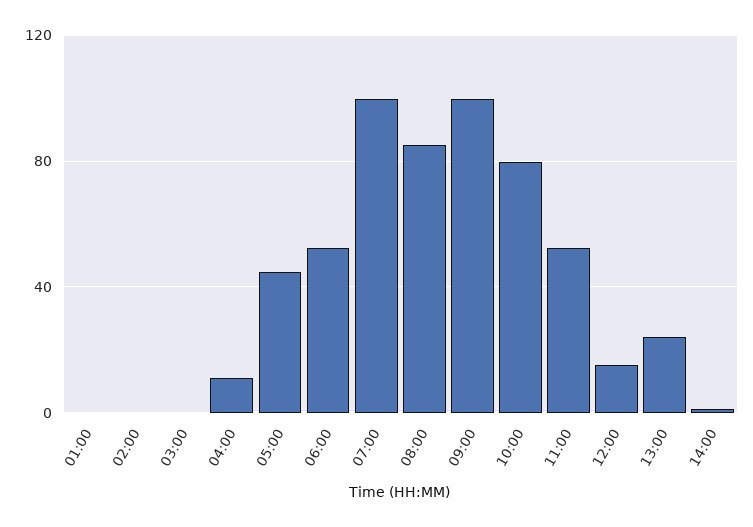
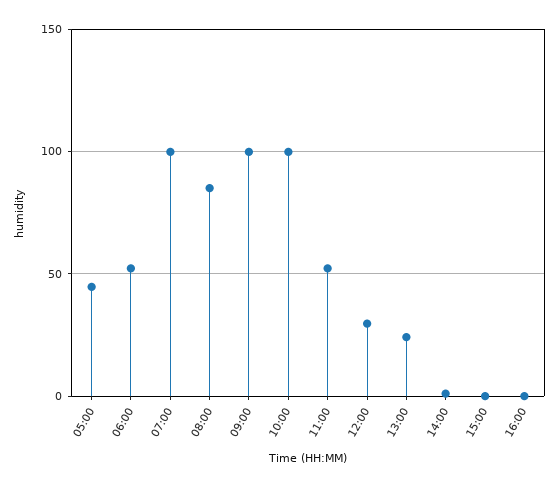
01:00: 0 -> none
02:00: 0 -> none
03:00: 0 -> none
04:00: 10 -> none
10:00: 80 -> 100
12:00: 15 -> 30
15:00: none -> 0
16:00: none -> 0

